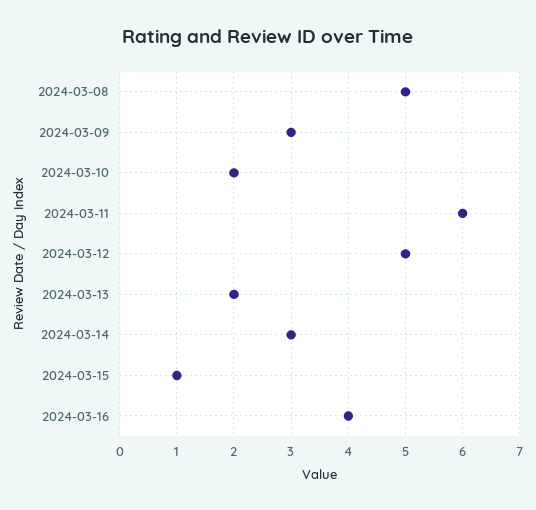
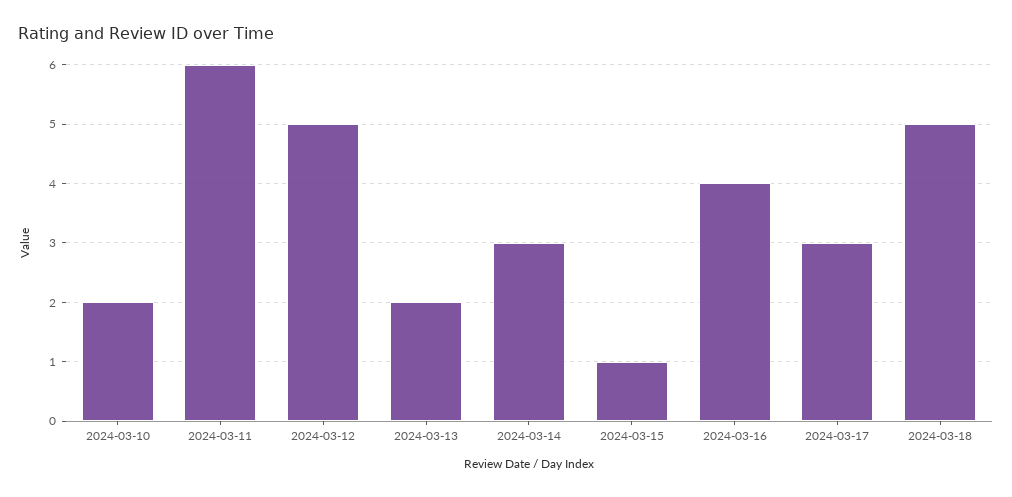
2024-03-08: 5 -> none
2024-03-09: 3 -> none
2024-03-17: none -> 3
2024-03-18: none -> 5

